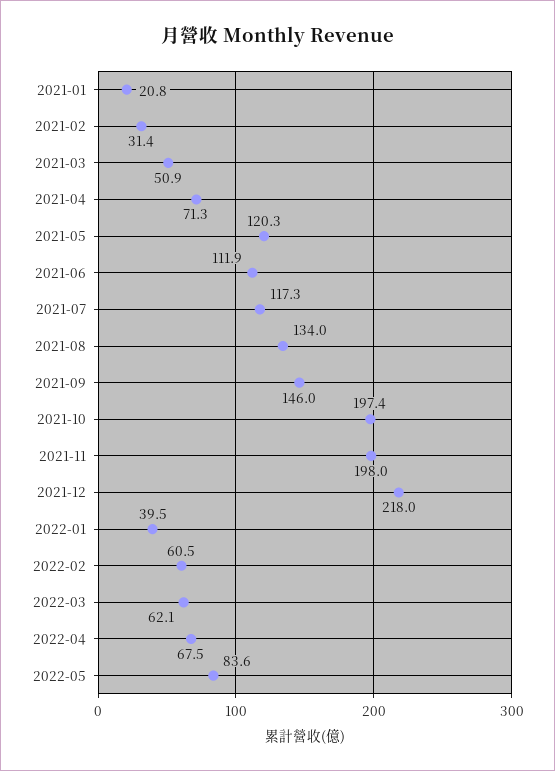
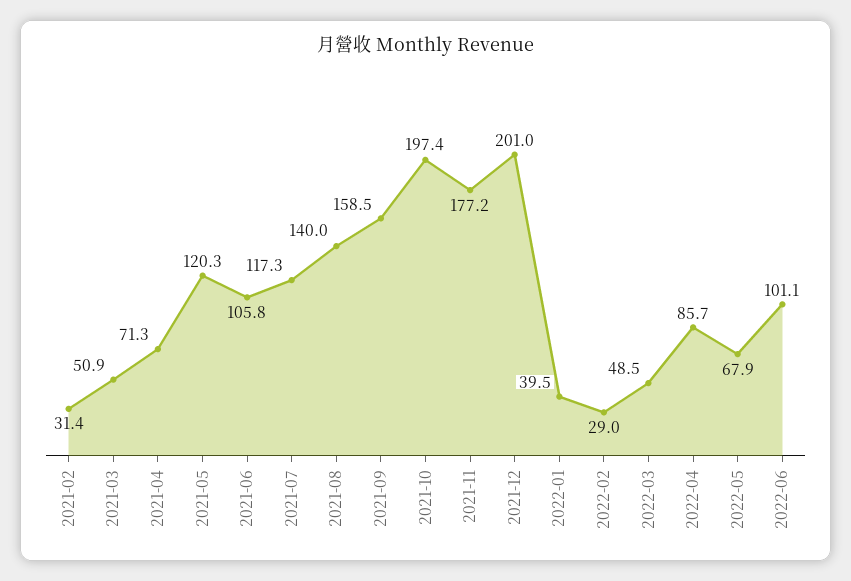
2021-01: 20.8 -> none
2021-06: 111.9 -> 105.8
2021-08: 134 -> 140
2021-09: 146 -> 158.5
2021-11: 198 -> 177.2
2021-12: 218 -> 201
2022-02: 60.5 -> 29
2022-03: 62.1 -> 48.5
2022-04: 67.5 -> 85.7
2022-05: 83.6 -> 67.9
2022-06: none -> 101.1

